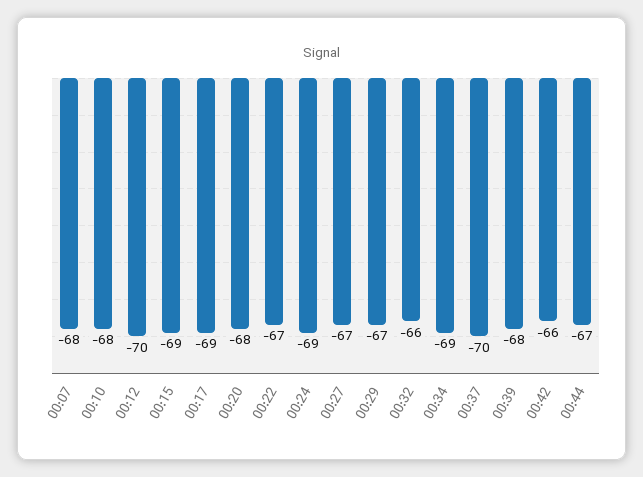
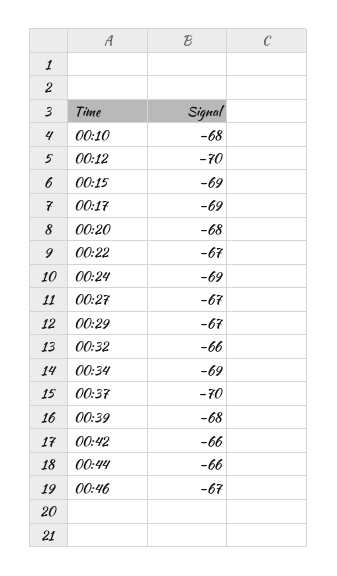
00:07: -68 -> none
00:44: -67 -> -66
00:46: none -> -67

